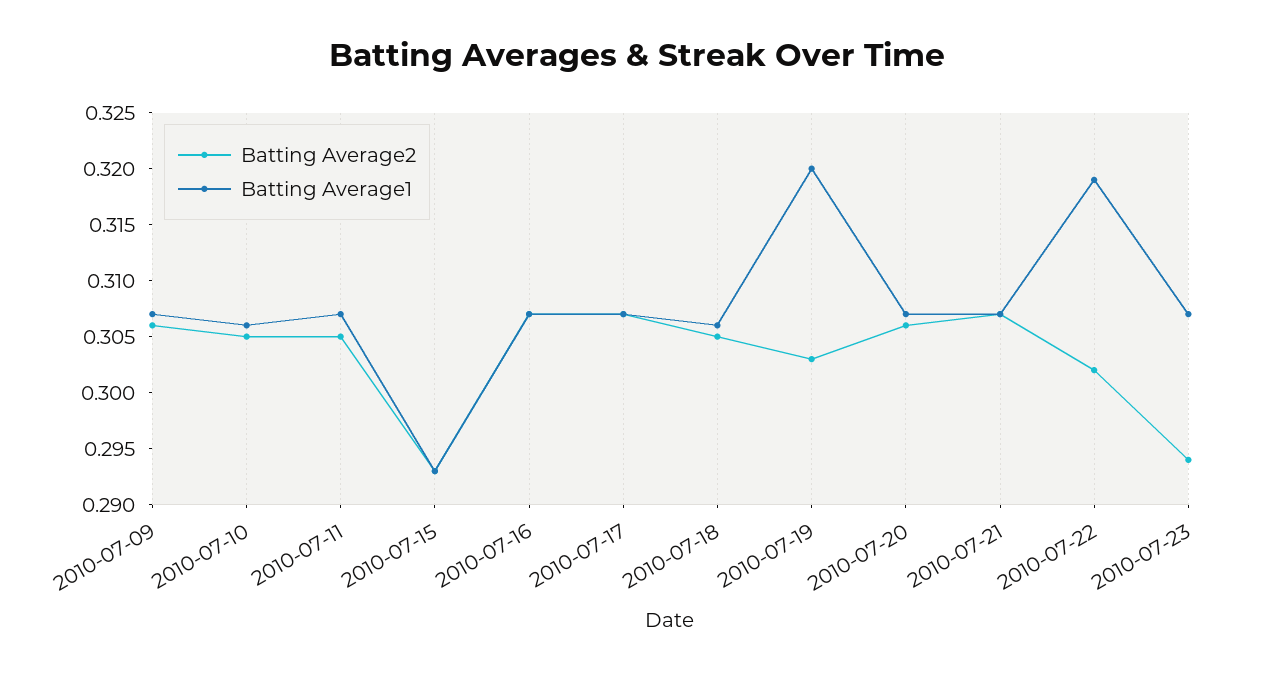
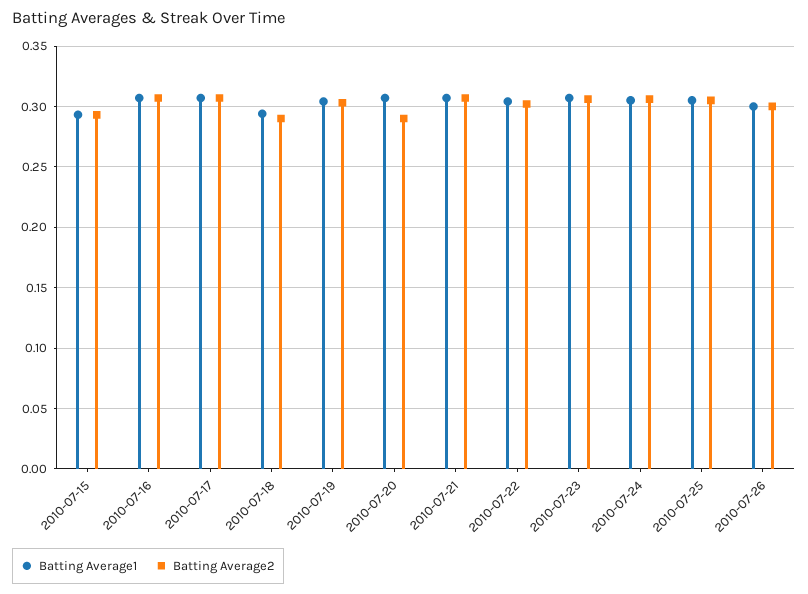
Batting Average2, 2010-07-09: 0.306 -> none
Batting Average1, 2010-07-09: 0.307 -> none
Batting Average2, 2010-07-10: 0.305 -> none
Batting Average1, 2010-07-10: 0.306 -> none
Batting Average2, 2010-07-11: 0.305 -> none
Batting Average1, 2010-07-11: 0.307 -> none
Batting Average2, 2010-07-18: 0.305 -> 0.29
Batting Average1, 2010-07-18: 0.306 -> 0.295
Batting Average1, 2010-07-19: 0.32 -> 0.305
Batting Average2, 2010-07-20: 0.306 -> 0.29
Batting Average1, 2010-07-22: 0.319 -> 0.305
Batting Average2, 2010-07-23: 0.294 -> 0.305
Batting Average1, 2010-07-24: none -> 0.305
Batting Average2, 2010-07-24: none -> 0.305
Batting Average1, 2010-07-25: none -> 0.305
Batting Average2, 2010-07-25: none -> 0.305
Batting Average1, 2010-07-26: none -> 0.3
Batting Average2, 2010-07-26: none -> 0.3

